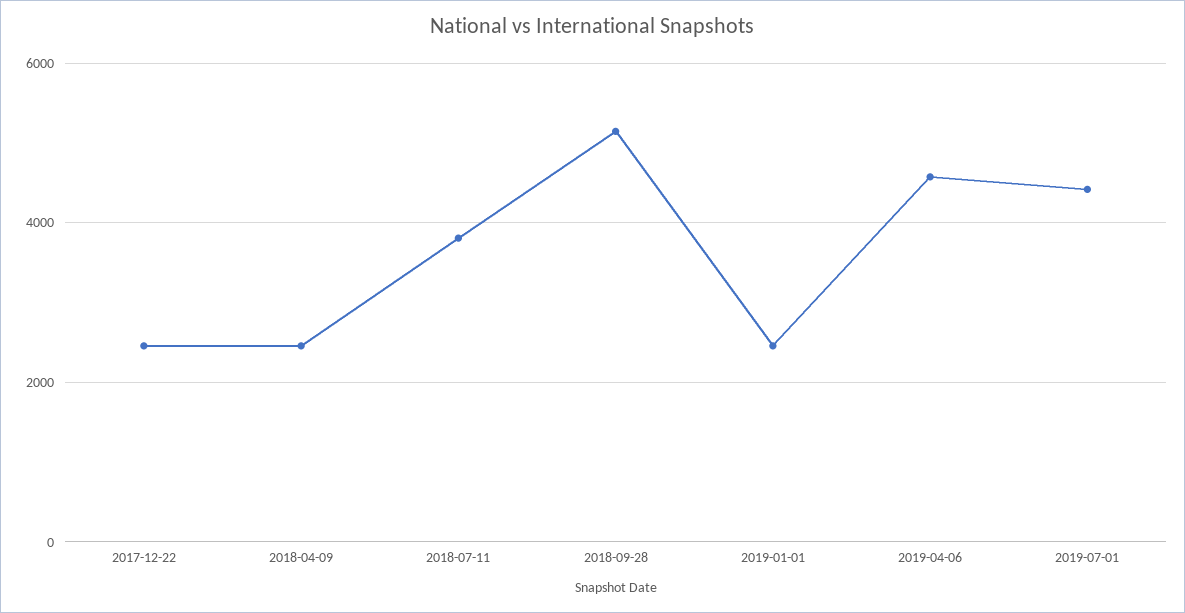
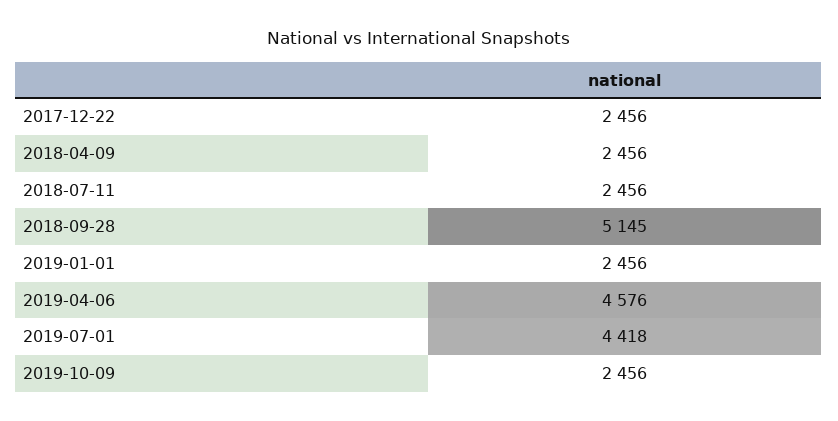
2018-07-11: 3800 -> 2456
2019-10-09: none -> 2456

